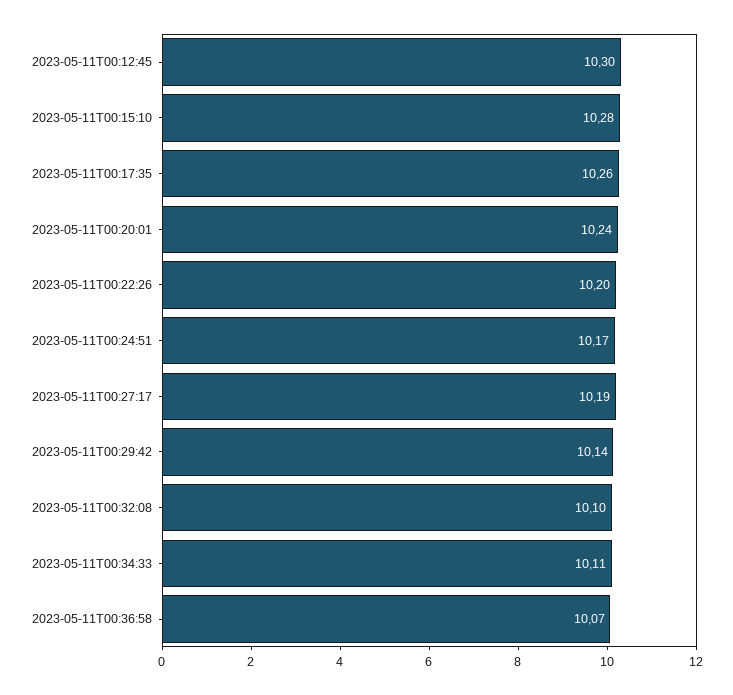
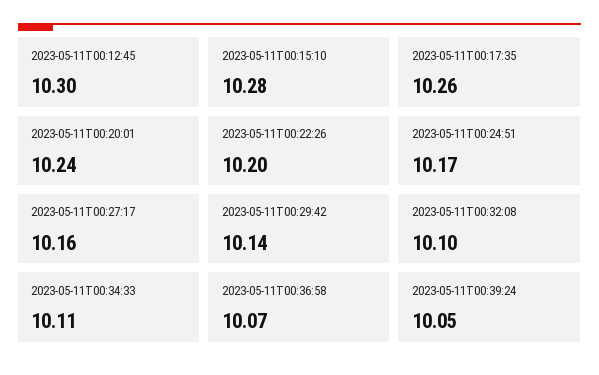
2023-05-11T00:27:17: 10.19 -> 10.16
2023-05-11T00:39:24: none -> 10.05

